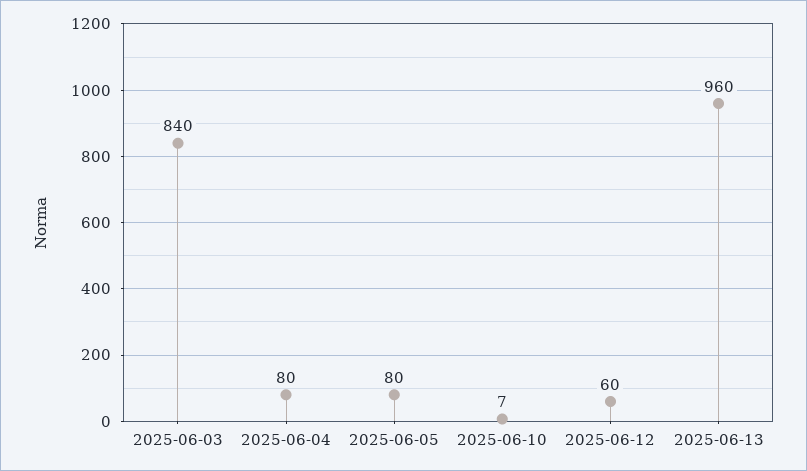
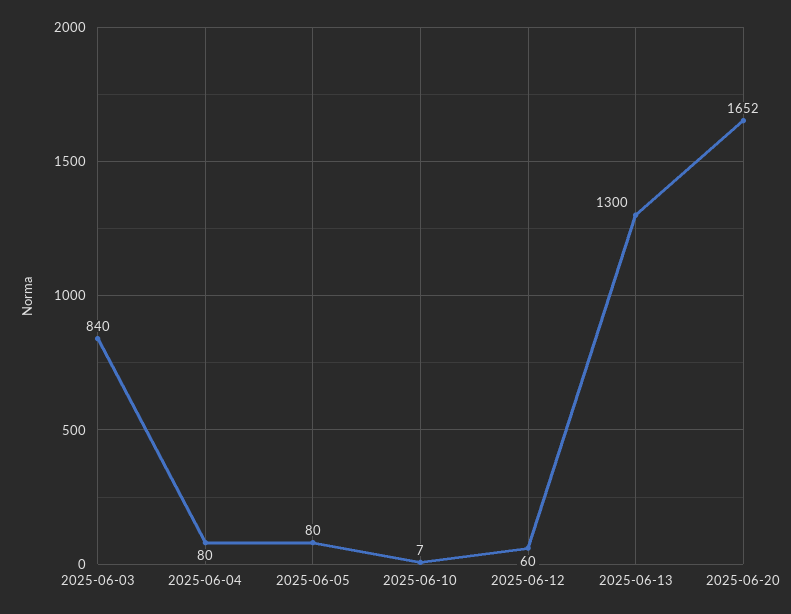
2025-06-13: 960 -> 1300
2025-06-20: none -> 1652

